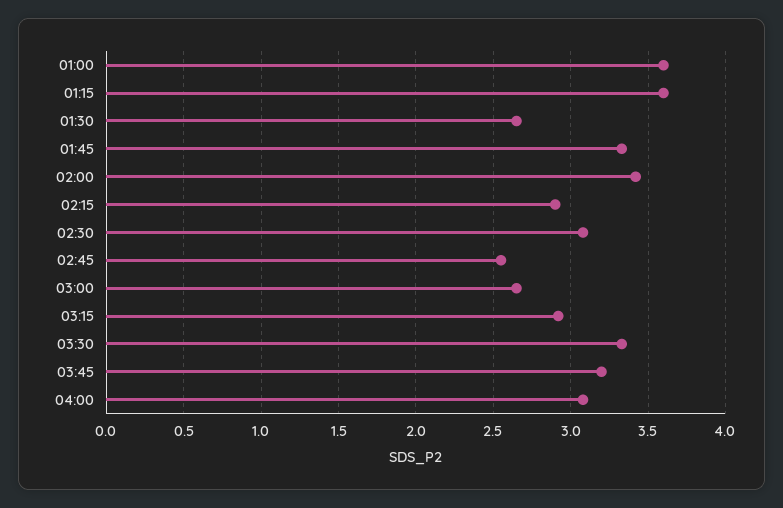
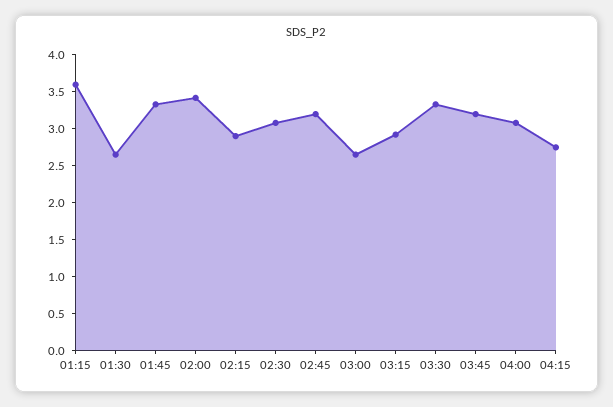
01:00: 3.6 -> none
02:45: 2.55 -> 3.25
04:15: none -> 2.75

